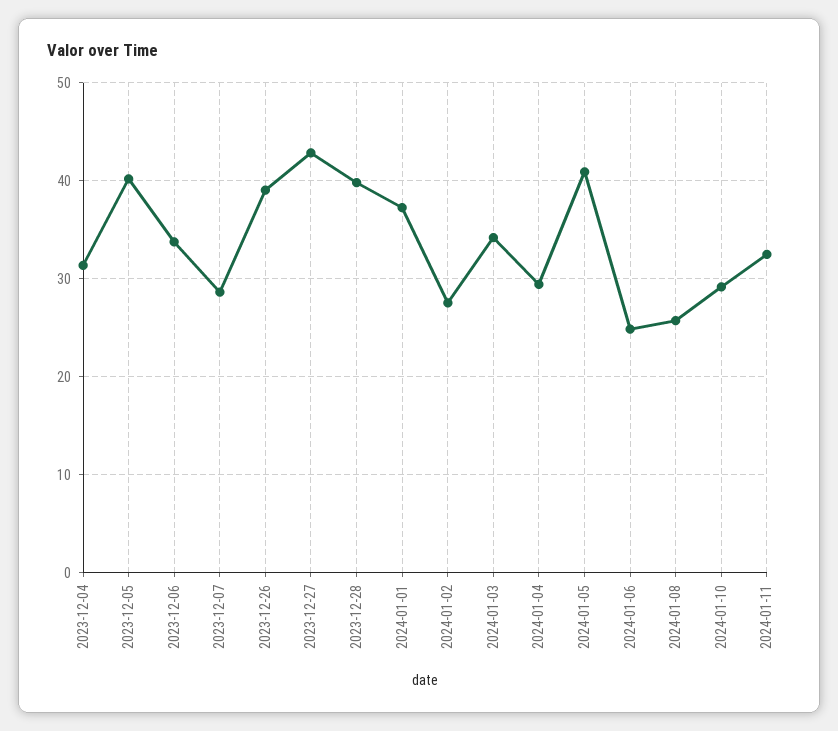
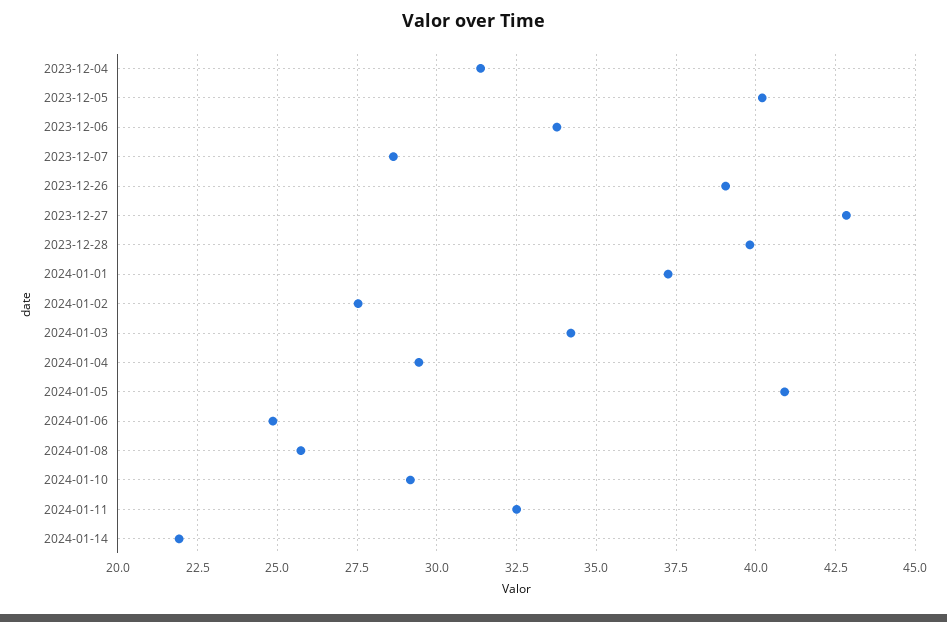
2024-01-14: none -> 22

